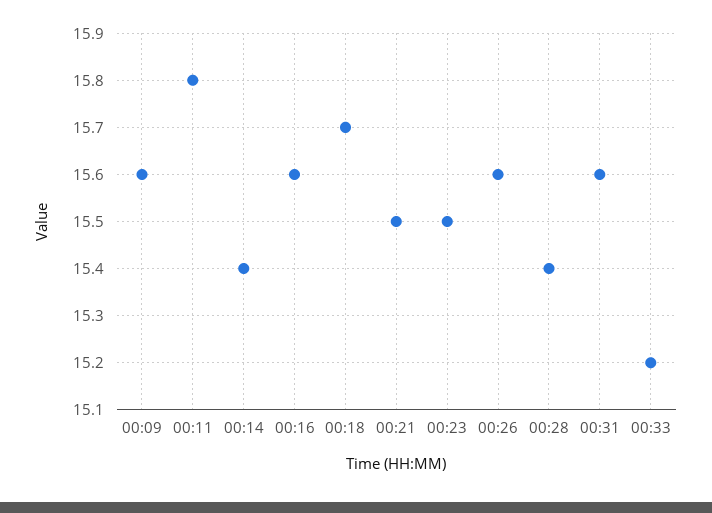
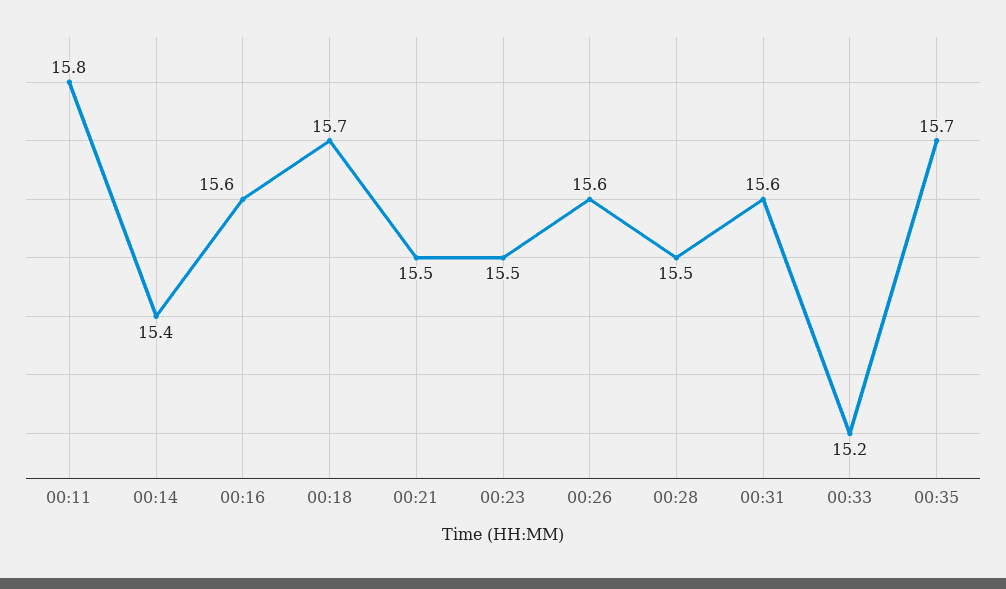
00:09: 15.6 -> none
00:28: 15.4 -> 15.5
00:35: none -> 15.7

